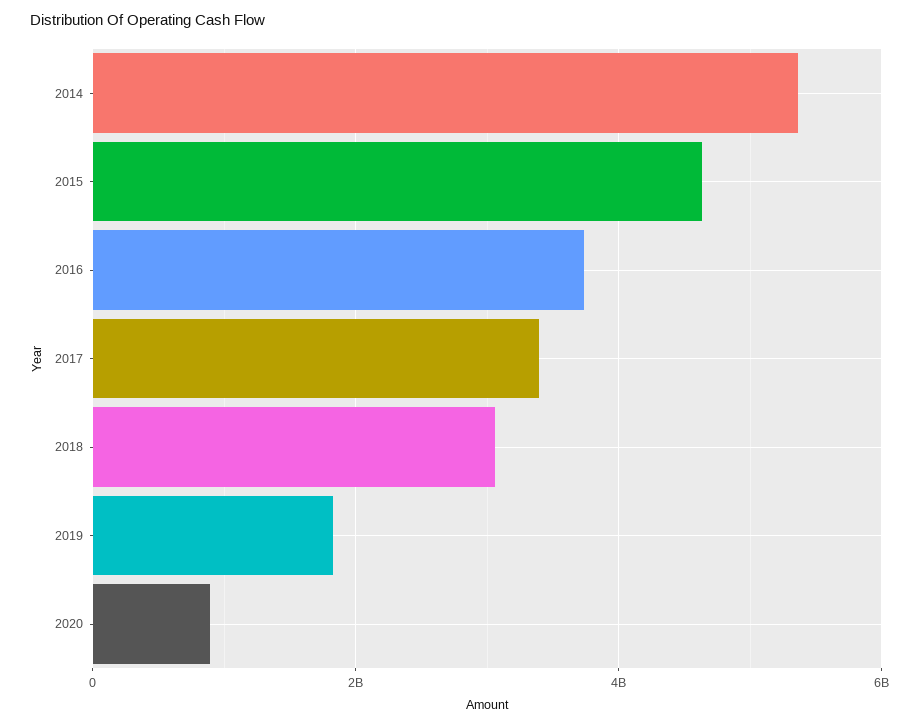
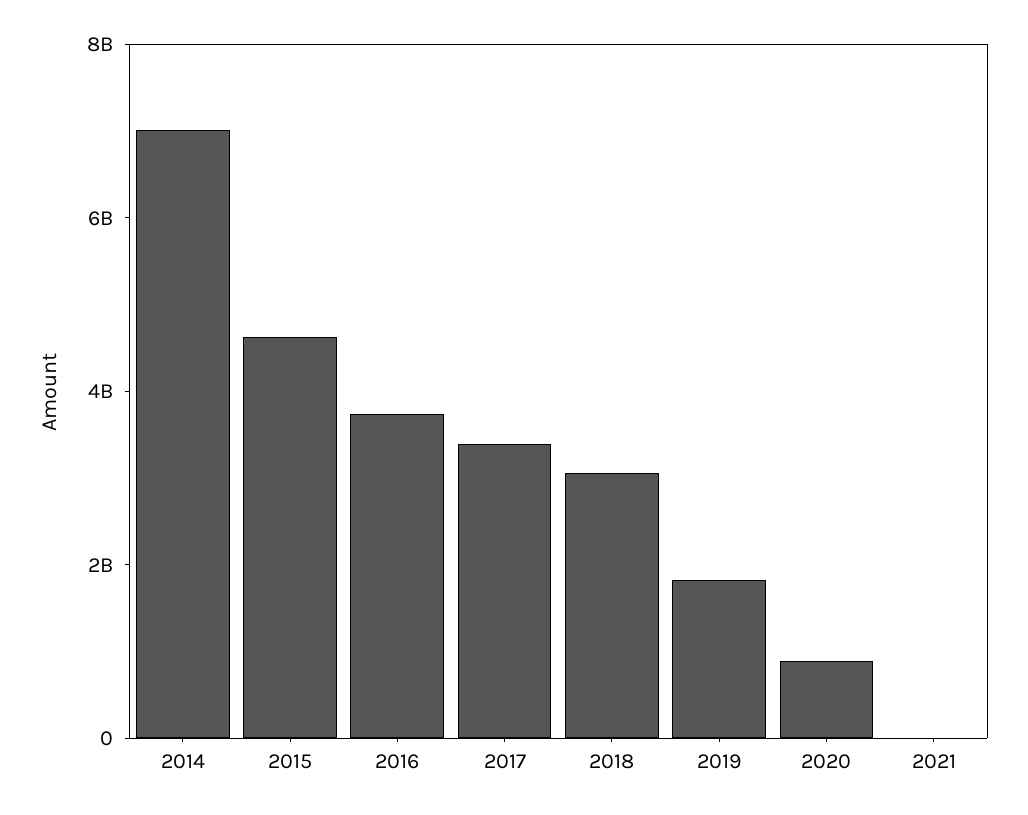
2014: 5400000000 -> 7000000000
2021: none -> 0

